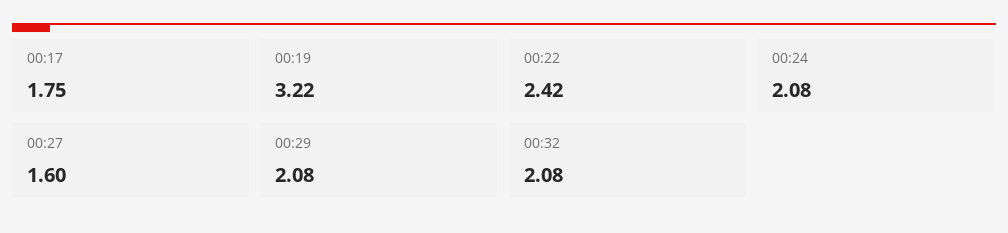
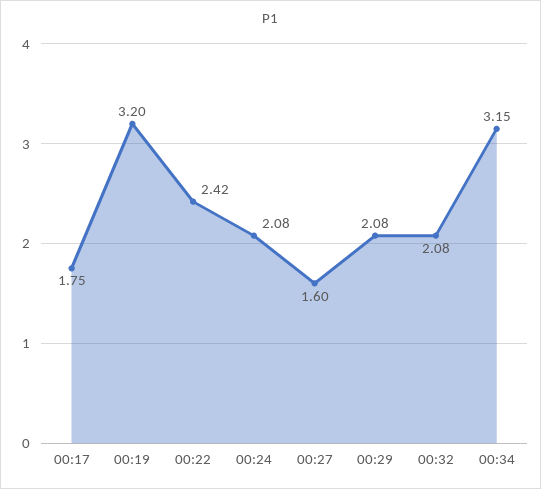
00:19: 3.22 -> 3.2
00:34: none -> 3.15

